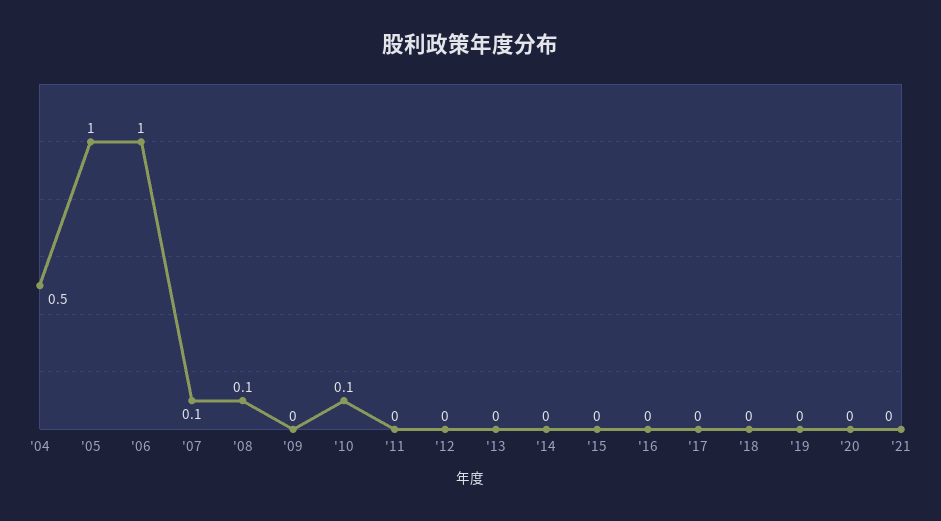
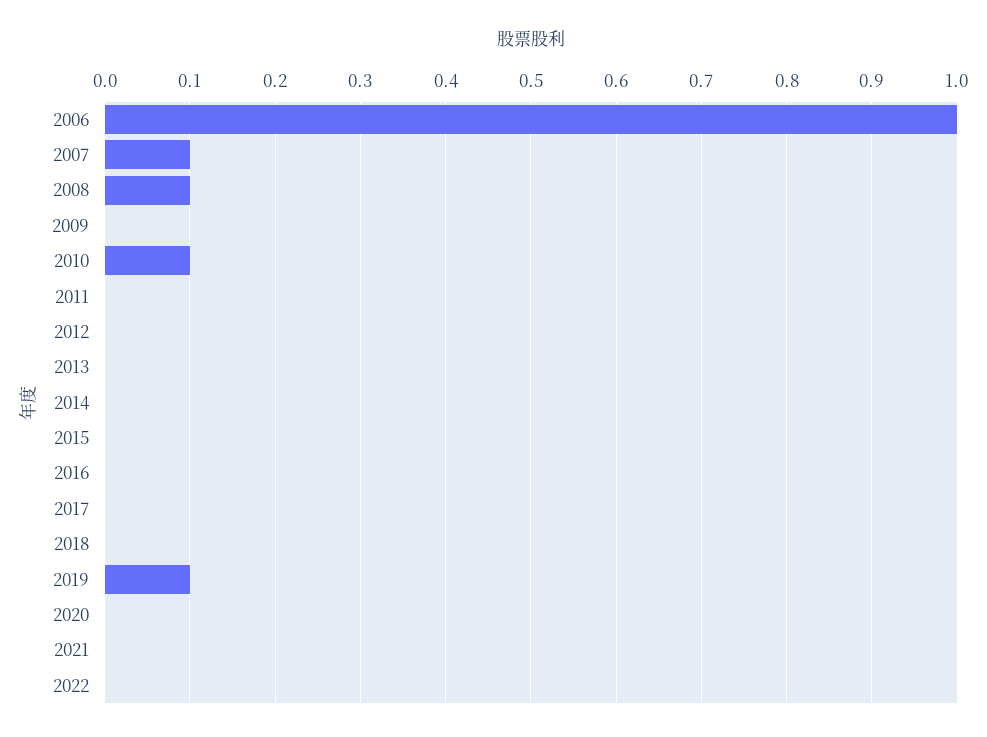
'04: 0.5 -> none
'05: 1 -> none
'19: 0 -> 0.1
2022: none -> 0

